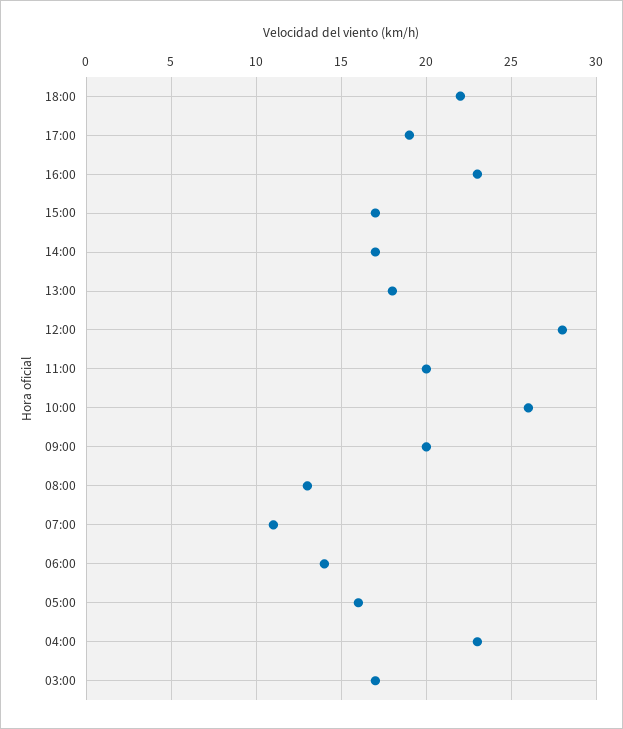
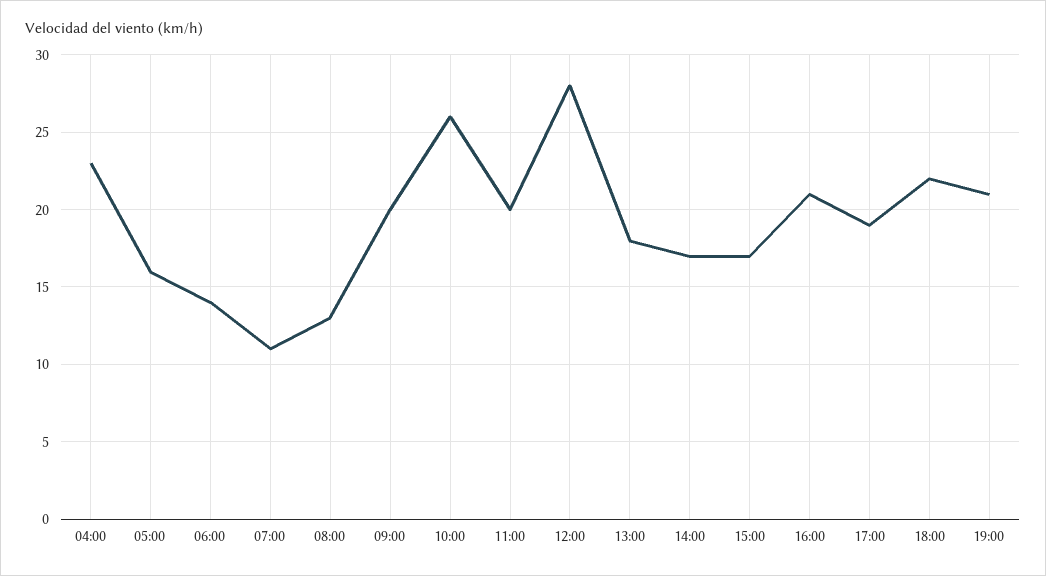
16:00: 23 -> 21
03:00: 17 -> none
19:00: none -> 21

